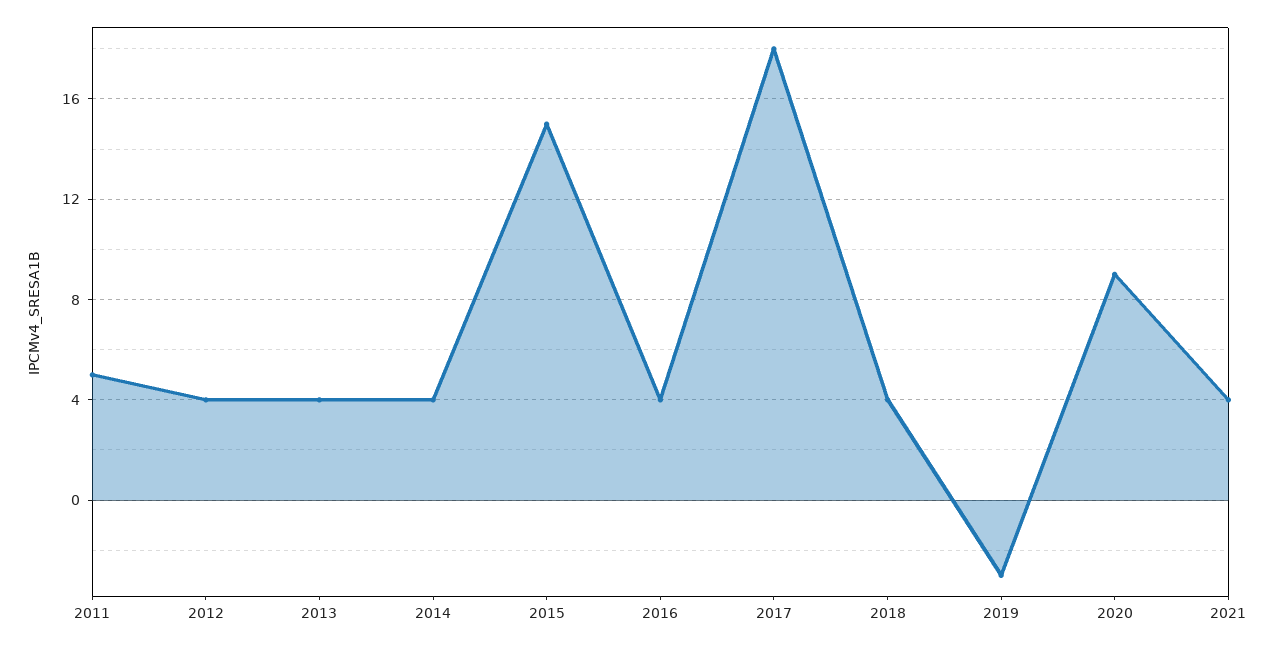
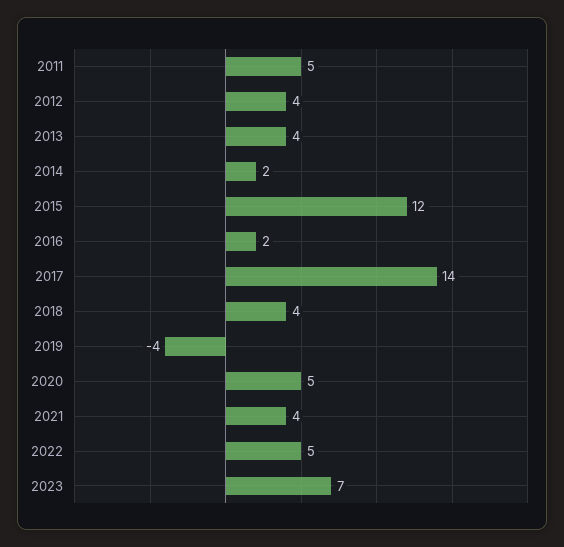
2014: 4 -> 2
2015: 15 -> 12
2016: 4 -> 2
2017: 18 -> 14
2019: -3 -> -4
2020: 9 -> 5
2022: none -> 5
2023: none -> 7

